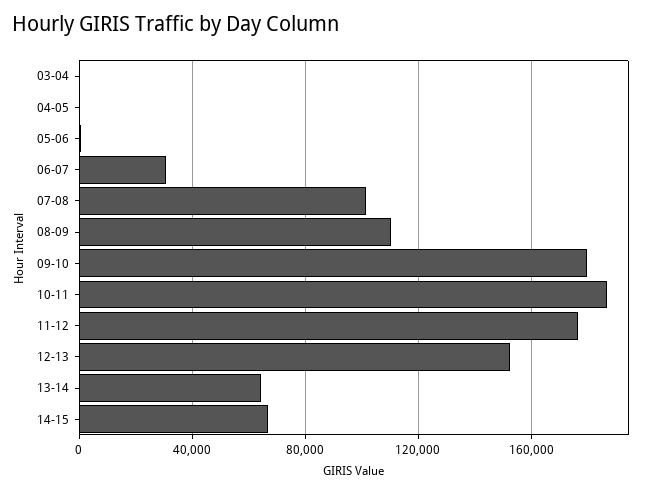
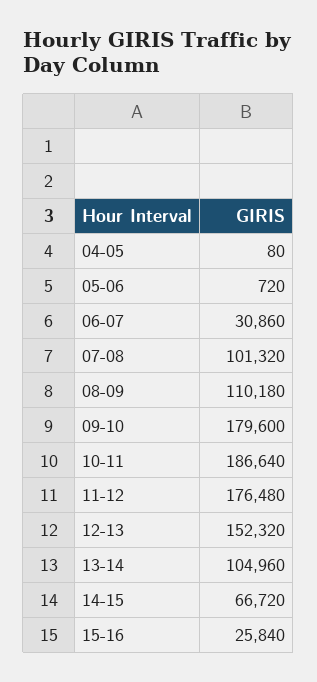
03-04: 0 -> none
13-14: 65000 -> 104960
15-16: none -> 25840

